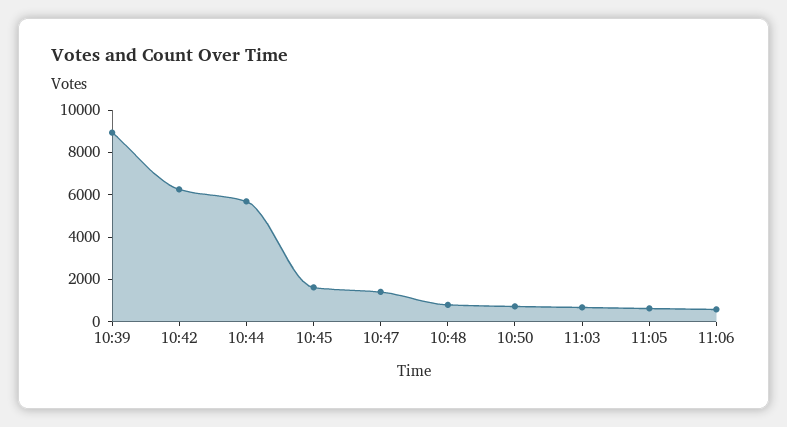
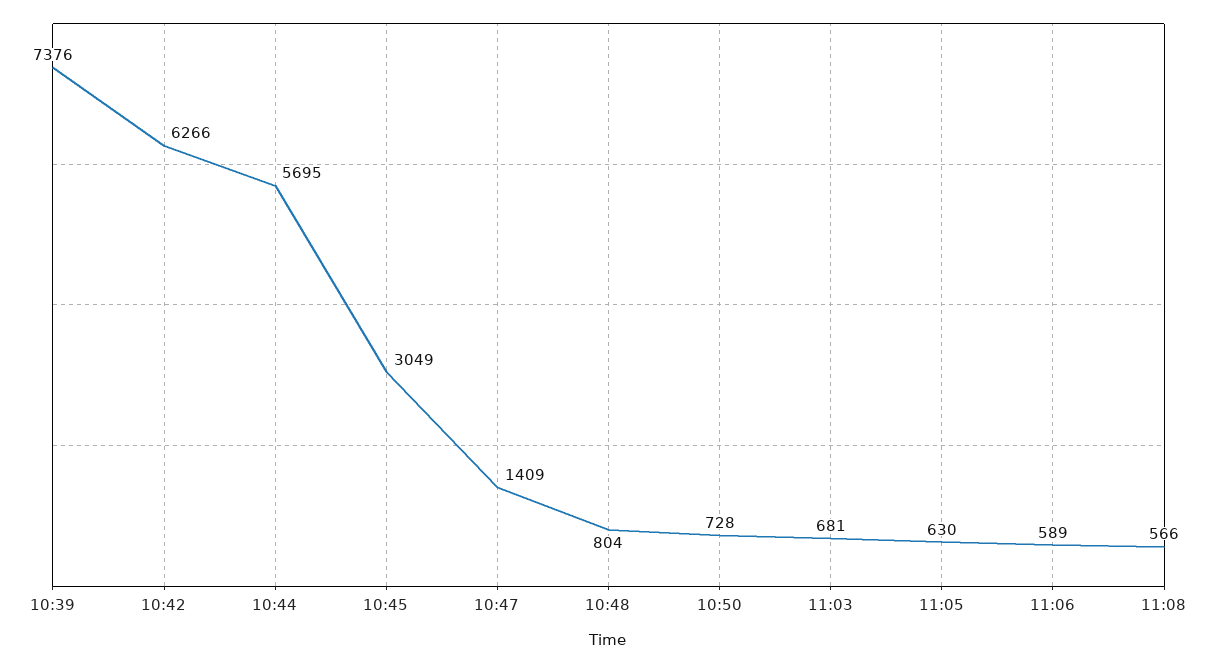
10:39: 9000 -> 7376
10:45: 1500 -> 3049
11:08: none -> 566

